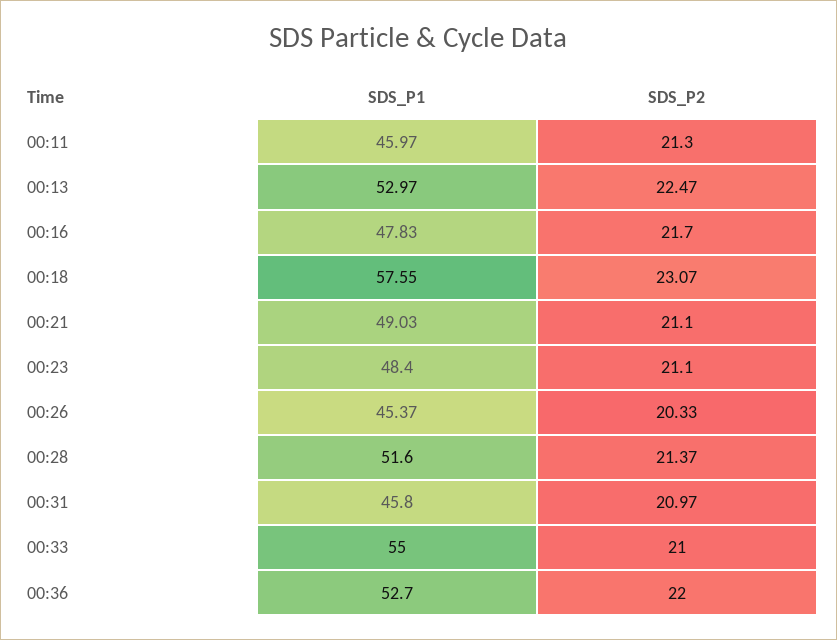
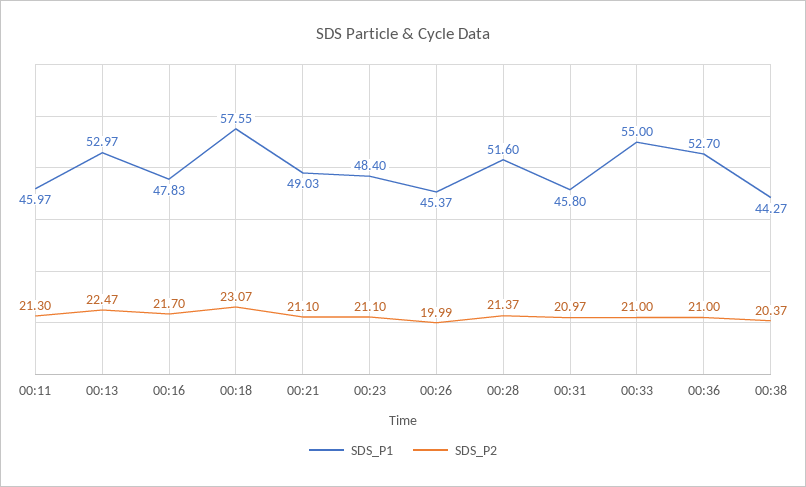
SDS_P2, 00:26: 20.33 -> 19.99
SDS_P2, 00:36: 22 -> 21
SDS_P1, 00:38: none -> 44.27
SDS_P2, 00:38: none -> 20.37

